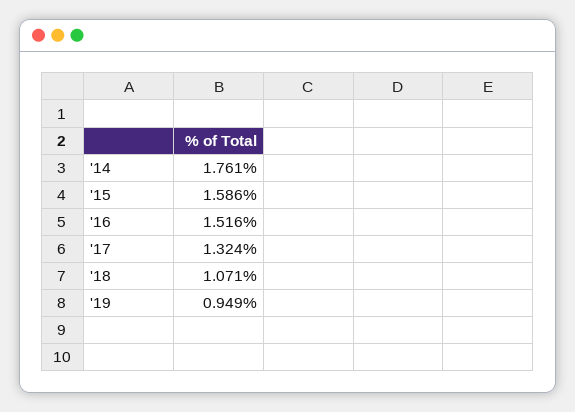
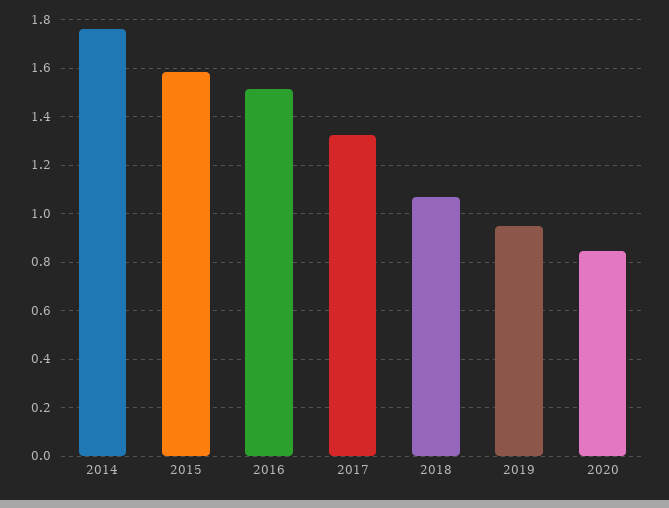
2020: none -> 0.85

